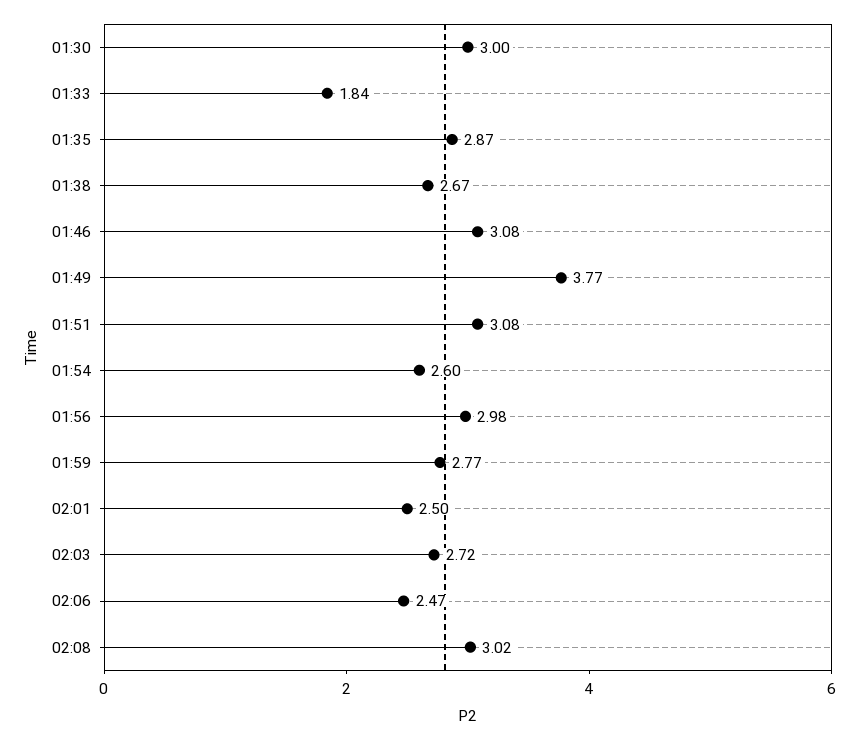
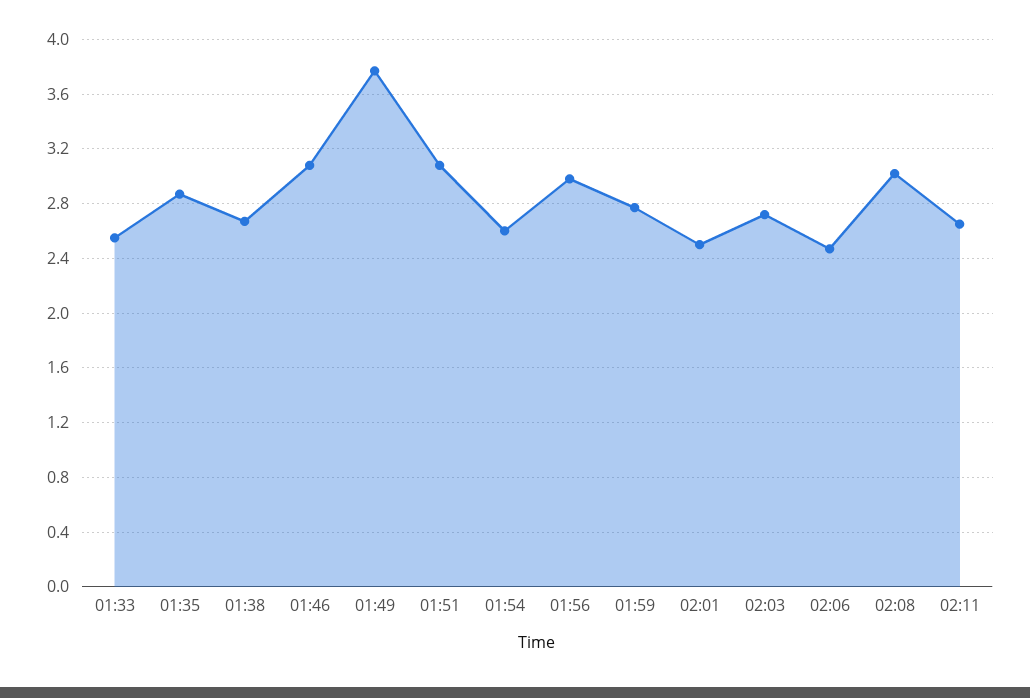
01:30: 3 -> none
01:33: 1.84 -> 2.55
02:11: none -> 2.65

